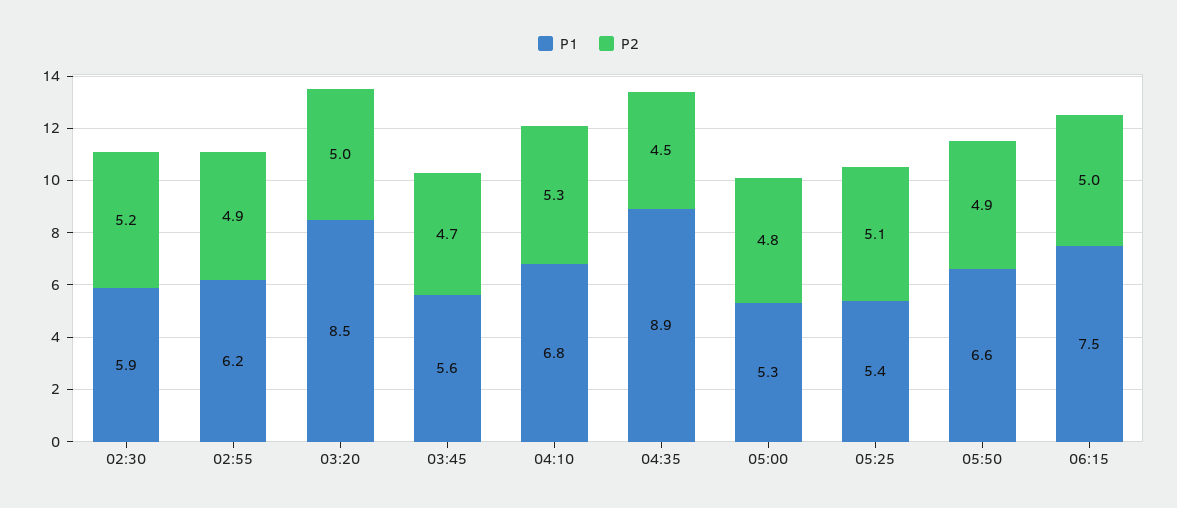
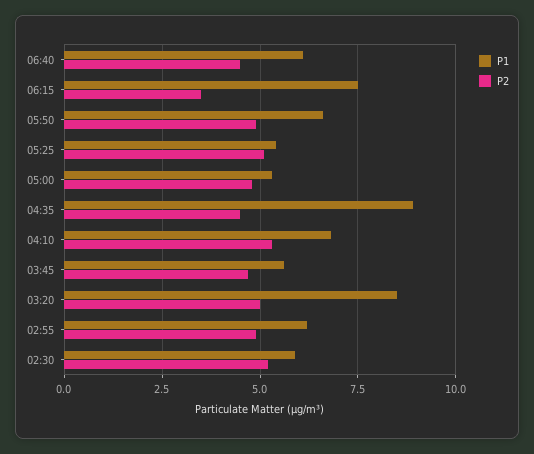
P2, 06:15: 5 -> 3.5
P1, 06:40: none -> 6
P2, 06:40: none -> 4.5

